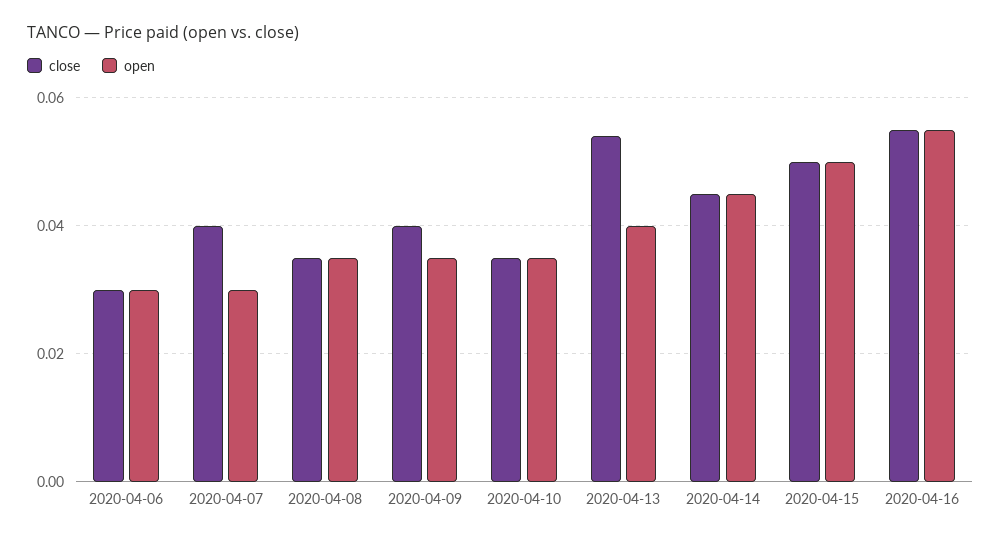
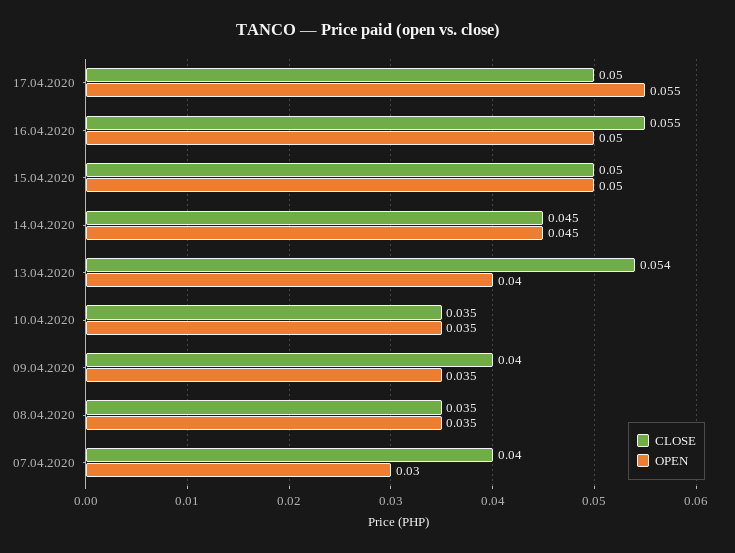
close, 2020-04-06: 0.03 -> none
open, 2020-04-06: 0.03 -> none
open, 2020-04-16: 0.055 -> 0.05
close, 17.04.2020: none -> 0.05
open, 17.04.2020: none -> 0.055

